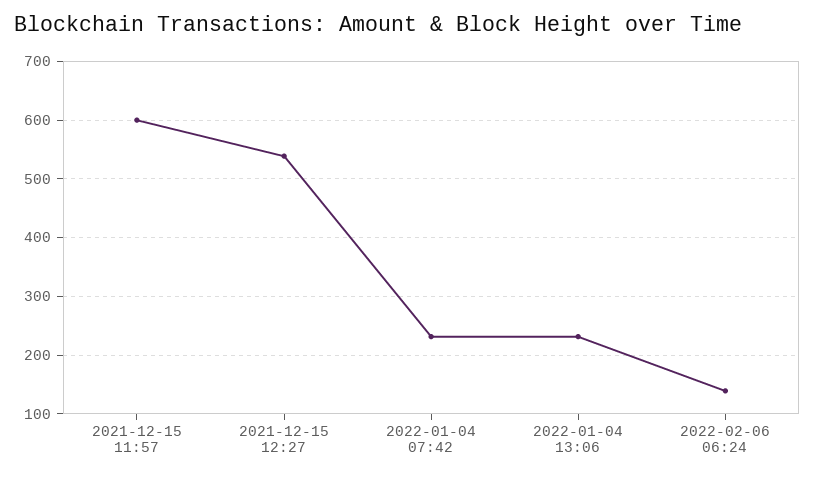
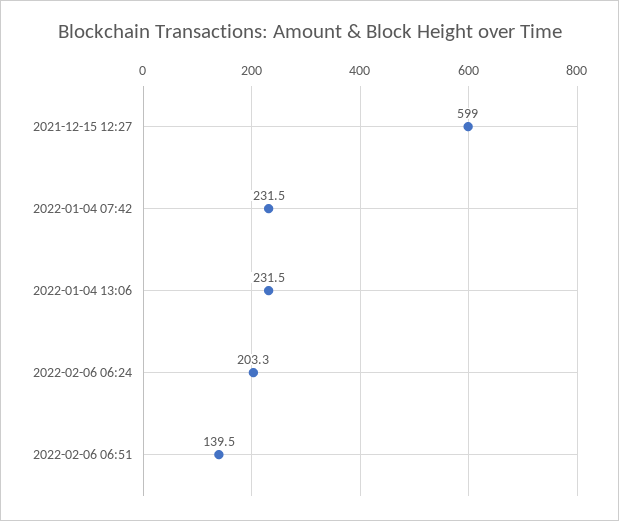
2021-12-15 11:57: 600 -> none
2021-12-15 12:27: 540 -> 599
2022-02-06 06:24: 140 -> 203.3
2022-02-06 06:51: none -> 139.5

